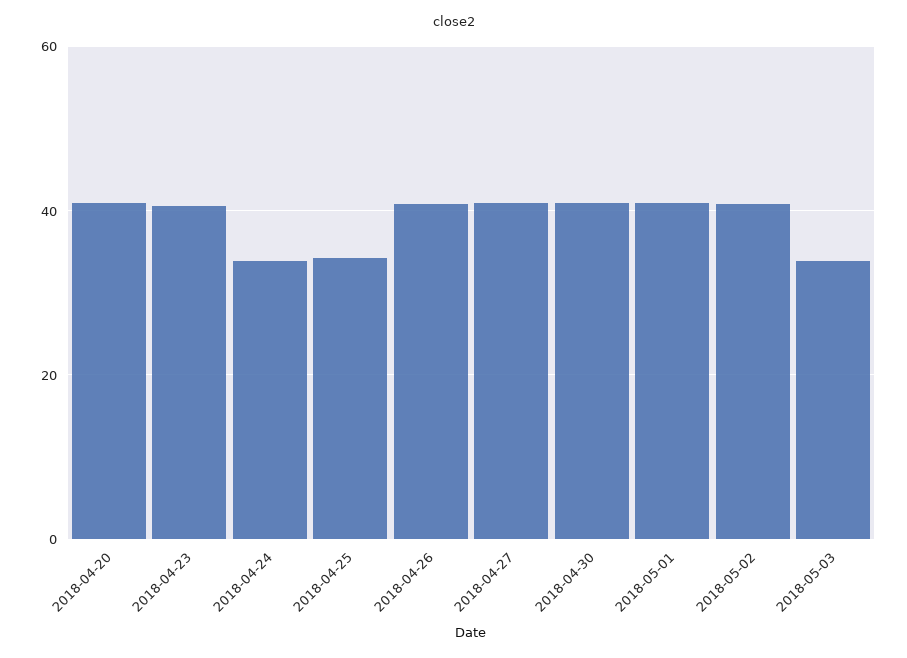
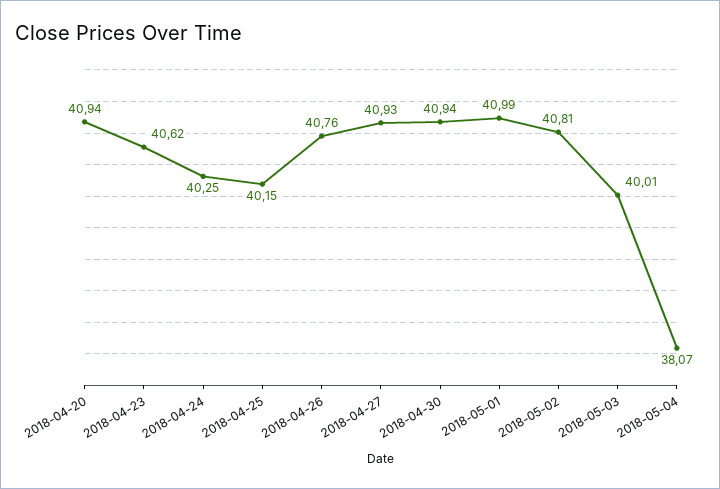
2018-04-24: 34 -> 40.25
2018-04-25: 34 -> 40.15
2018-05-03: 34 -> 40.01
2018-05-04: none -> 38.07

